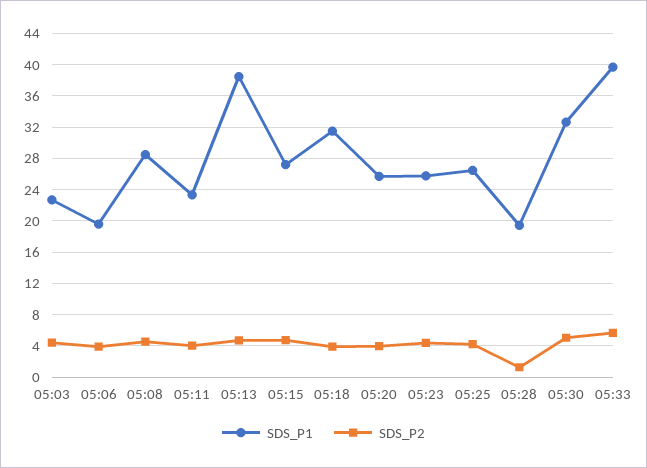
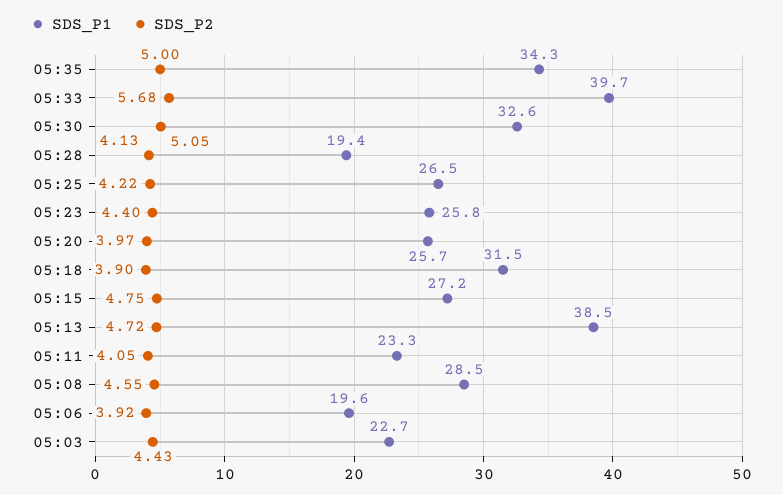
SDS_P2, 05:28: 1 -> 4.13
SDS_P1, 05:35: none -> 34.3
SDS_P2, 05:35: none -> 5

